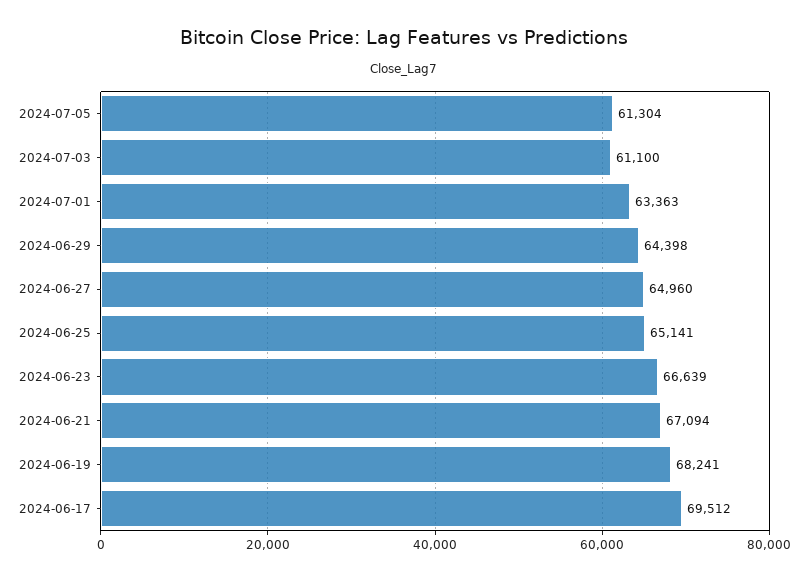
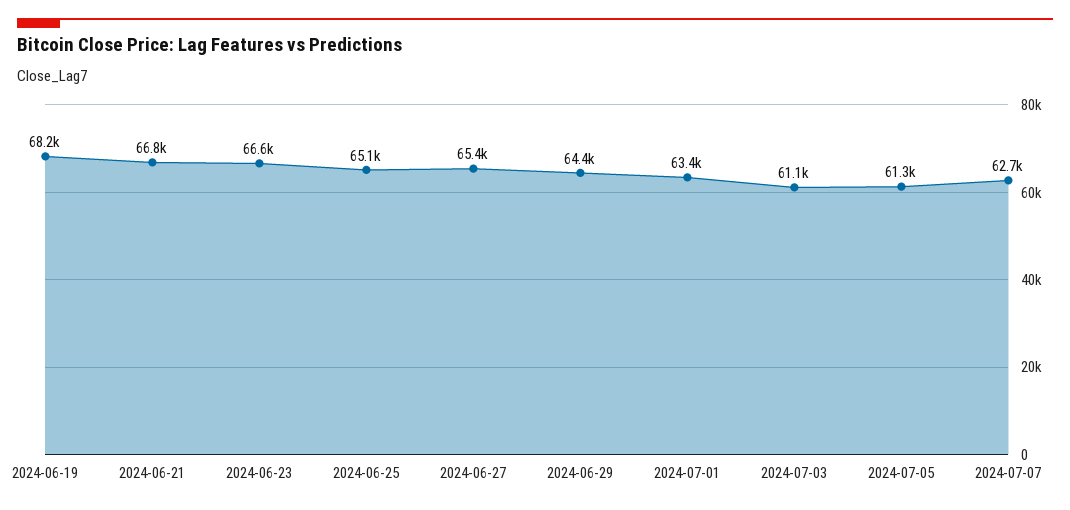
2024-06-27: 64960 -> 65400
2024-06-21: 67094 -> 66800
2024-06-17: 69512 -> none
2024-07-07: none -> 62700

